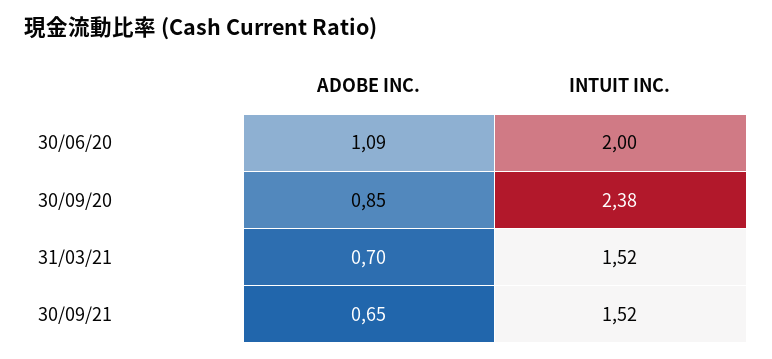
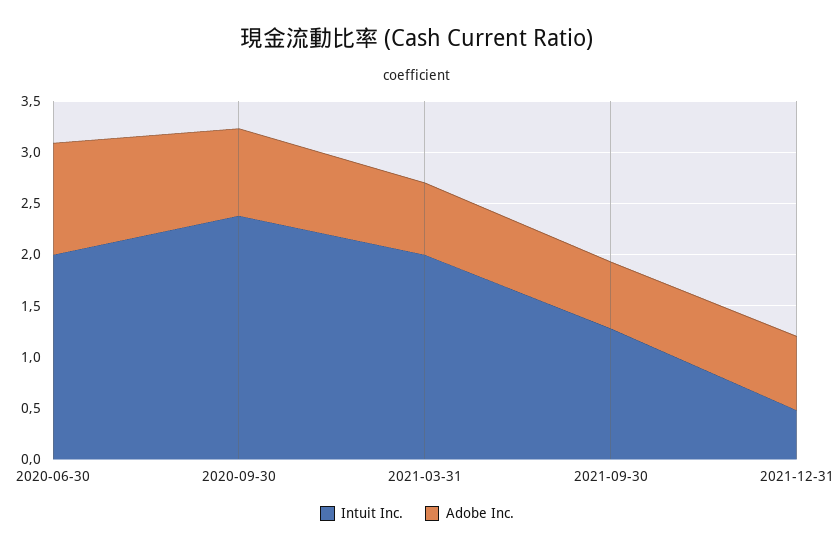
INTUIT INC., 31/03/21: 1.52 -> 2
INTUIT INC., 30/09/21: 1.52 -> 1.3
INTUIT INC., 2021-12-31: none -> 0.5
ADOBE INC., 2021-12-31: none -> 0.7

